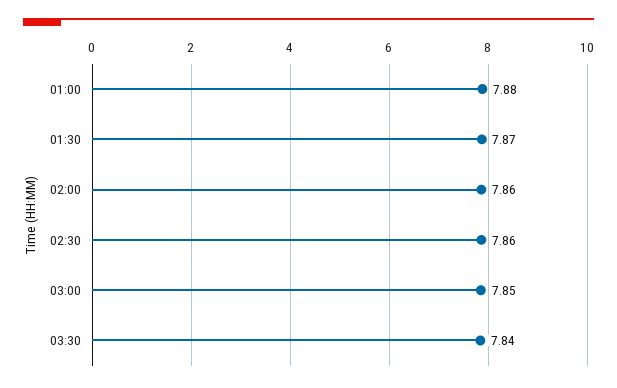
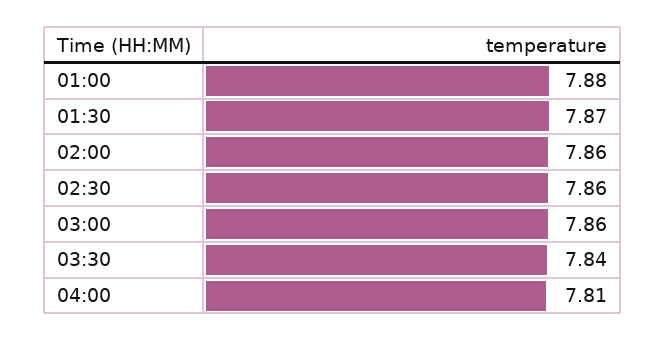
03:00: 7.85 -> 7.86
04:00: none -> 7.81

